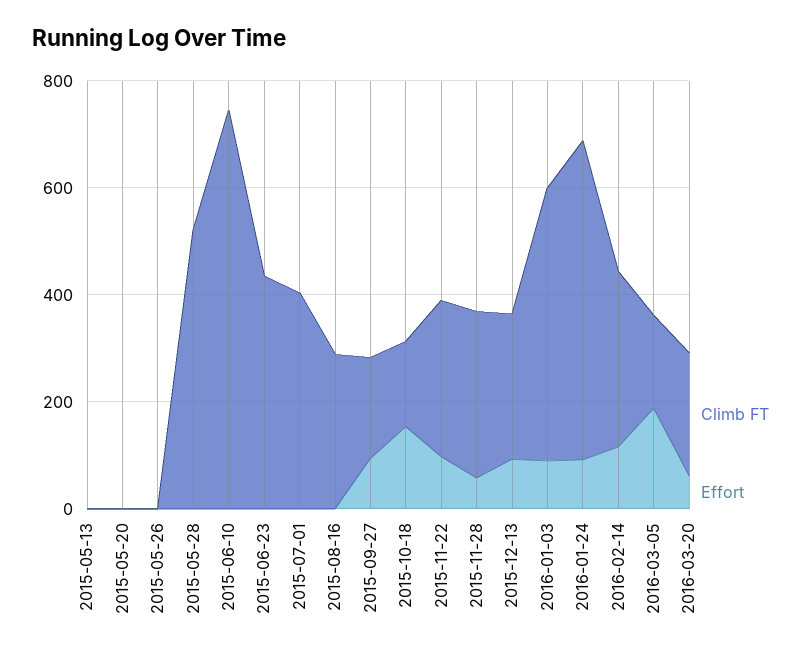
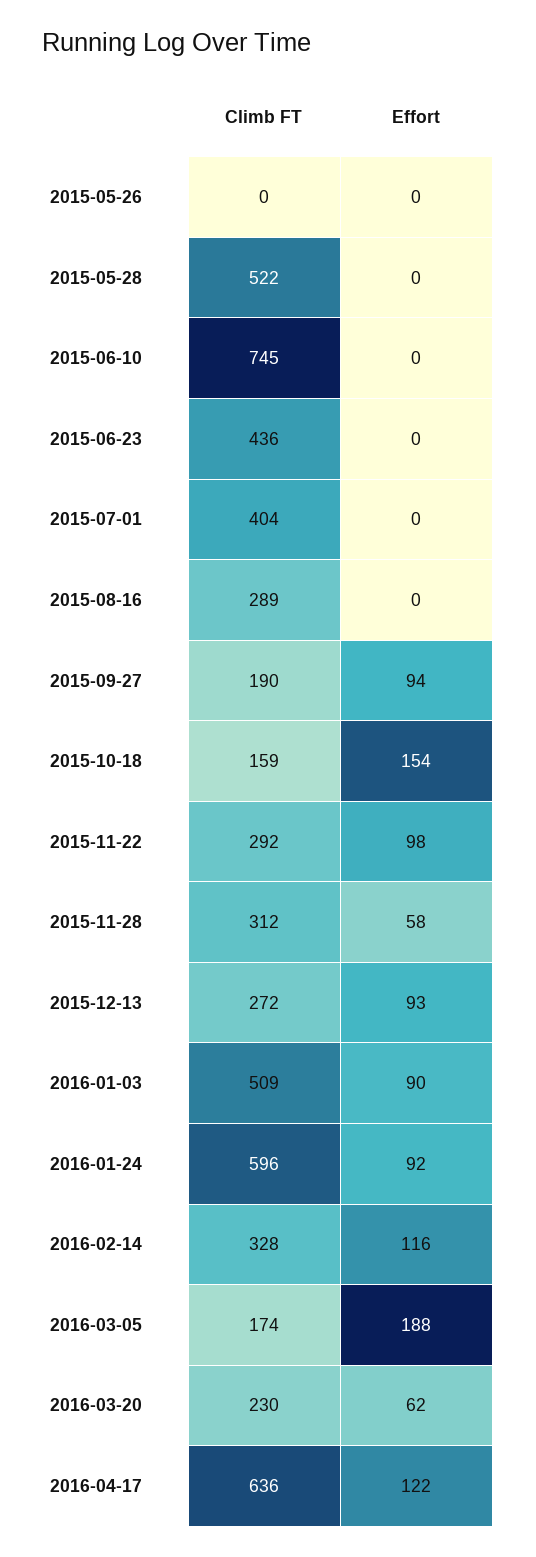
Climb FT, 2015-05-13: 0 -> none
Effort, 2015-05-13: 0 -> none
Climb FT, 2015-05-20: 0 -> none
Effort, 2015-05-20: 0 -> none
Climb FT, 2016-04-17: none -> 636
Effort, 2016-04-17: none -> 122

